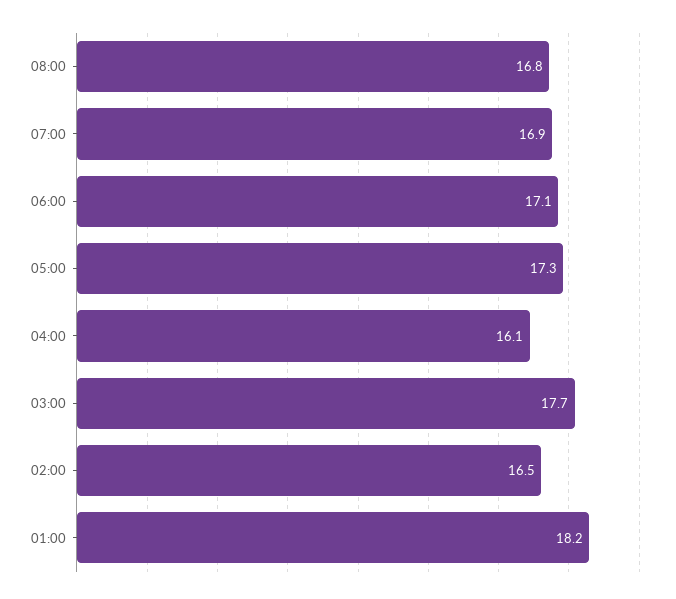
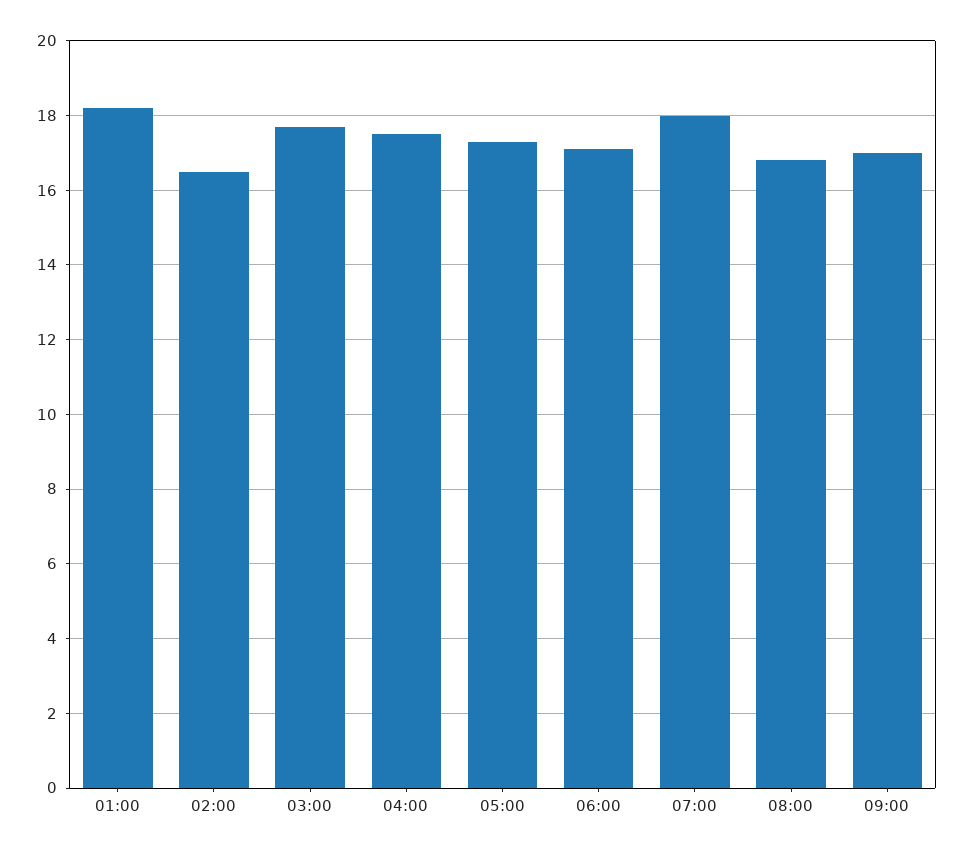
07:00: 16.9 -> 18
04:00: 16.1 -> 17.5
09:00: none -> 17

